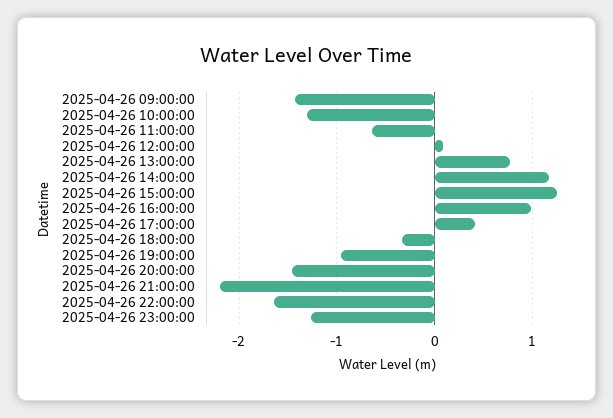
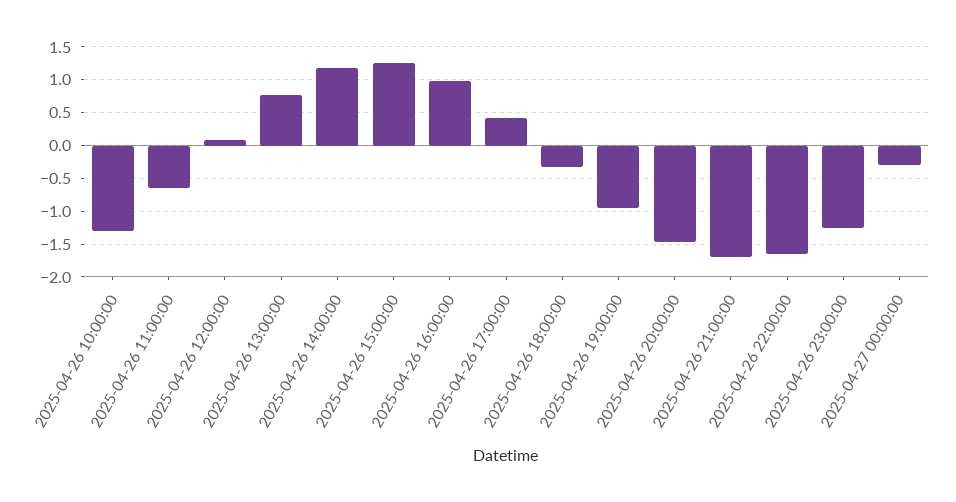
2025-04-26 09:00:00: -1.4 -> none
2025-04-26 21:00:00: -2.2 -> -1.7
2025-04-27 00:00:00: none -> -0.3

